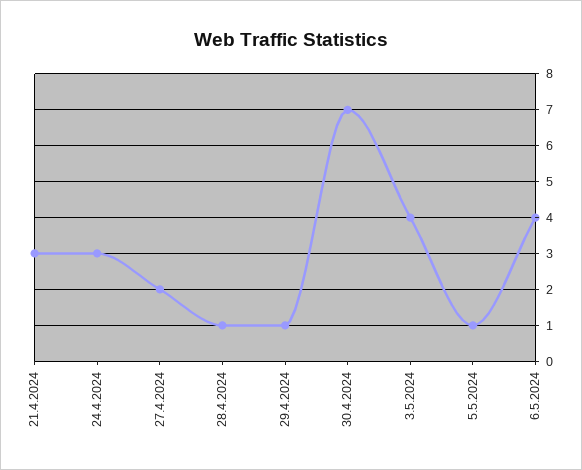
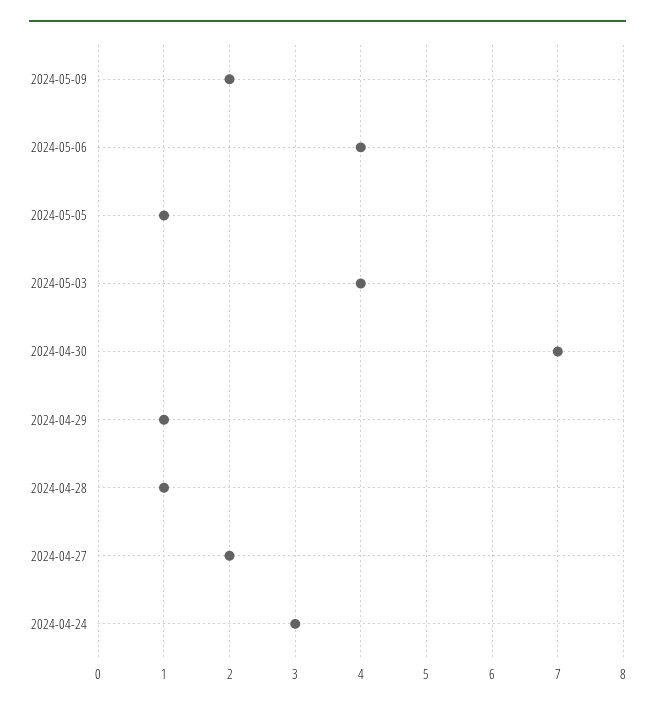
21.4.2024: 3 -> none
2024-05-09: none -> 2

